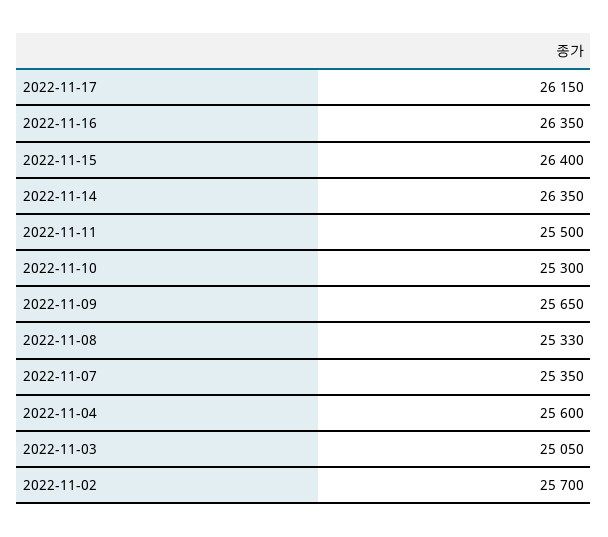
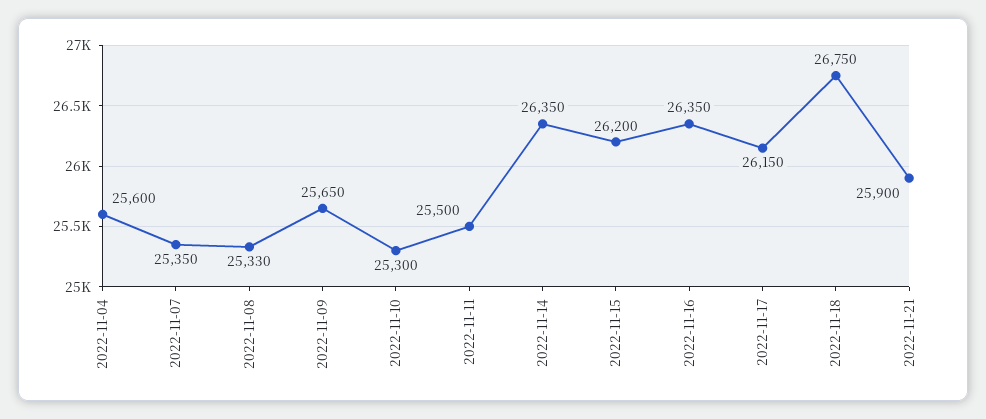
2022-11-15: 26400 -> 26200
2022-11-03: 25050 -> none
2022-11-02: 25700 -> none
2022-11-18: none -> 26750
2022-11-21: none -> 25900

